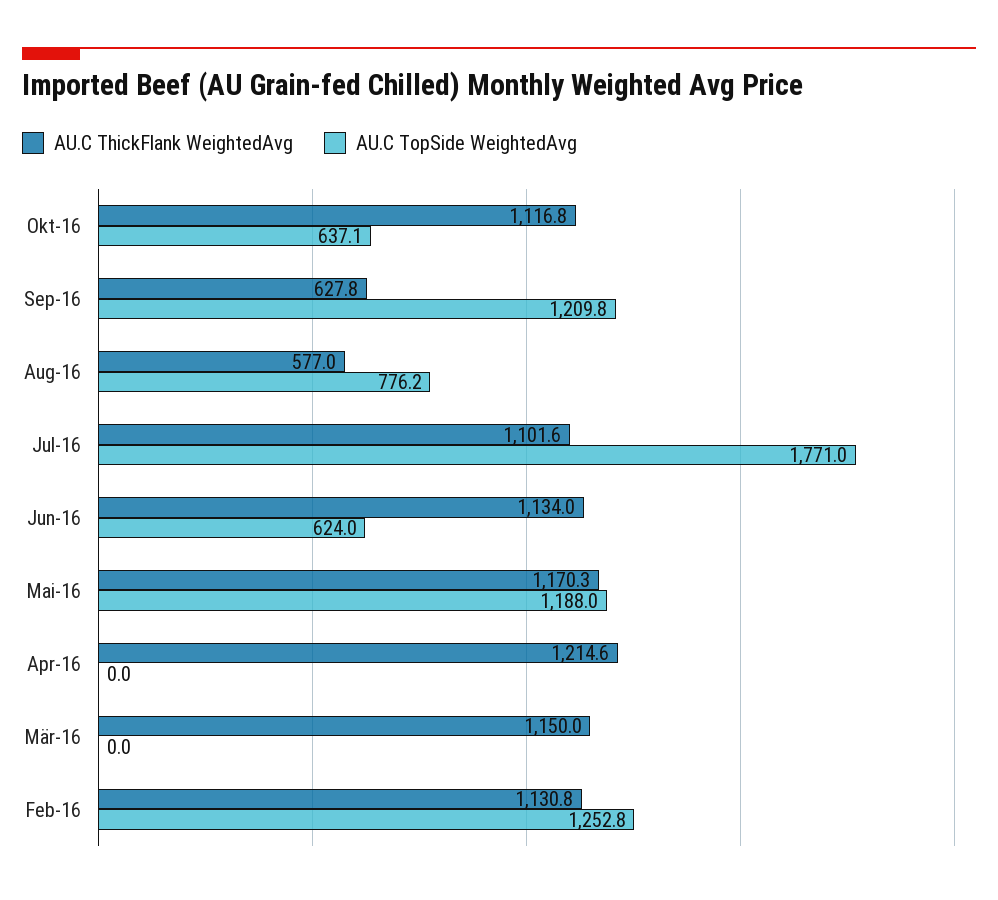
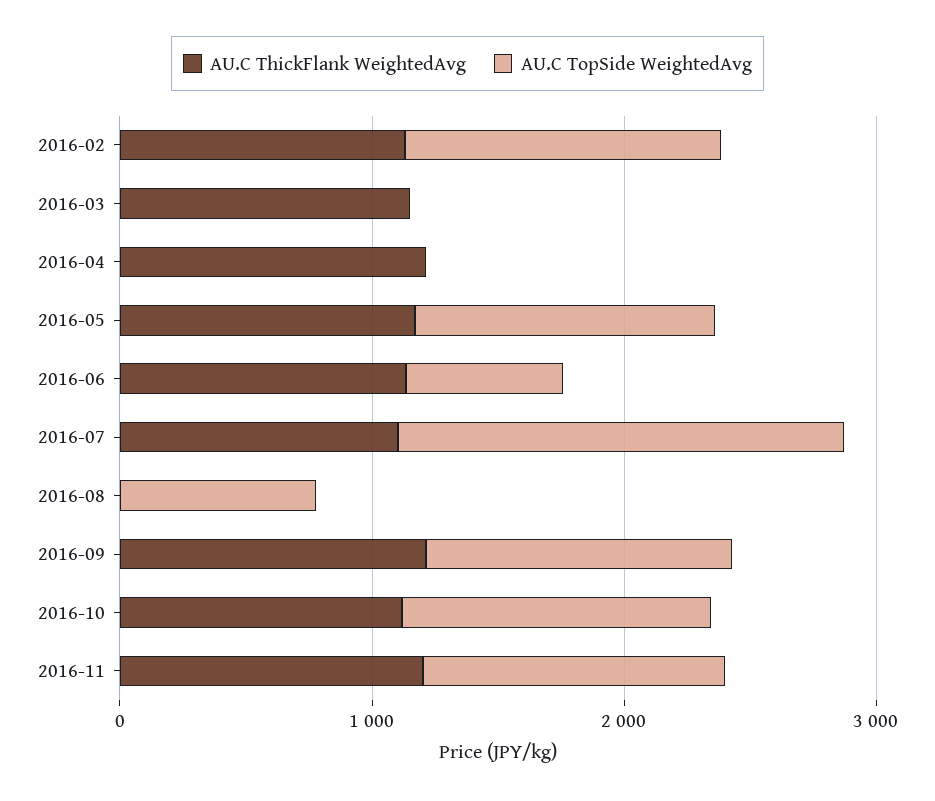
AU.C TopSide WeightedAvg, Okt-16: 637.1 -> 1200
AU.C ThickFlank WeightedAvg, Sep-16: 627.8 -> 1200
AU.C ThickFlank WeightedAvg, Aug-16: 577 -> 0
AU.C ThickFlank WeightedAvg, 2016-11: none -> 1200
AU.C TopSide WeightedAvg, 2016-11: none -> 1200

